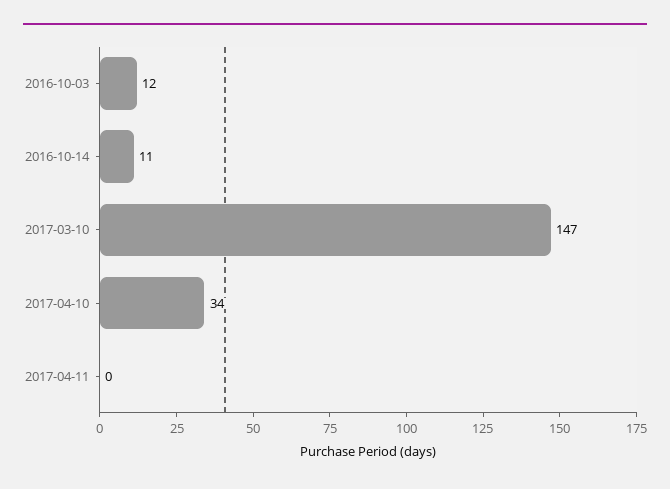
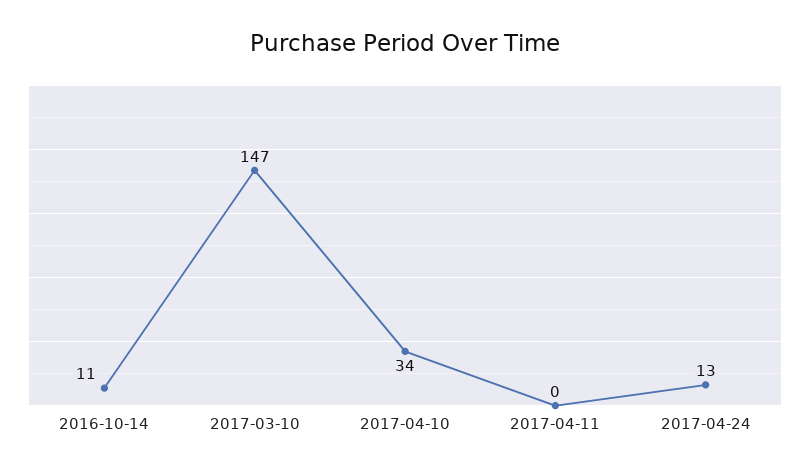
2016-10-03: 12 -> none
2017-04-24: none -> 13

